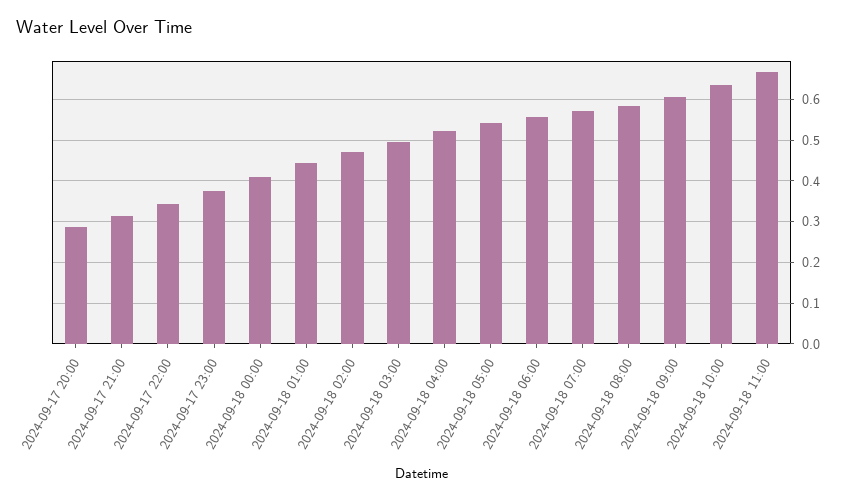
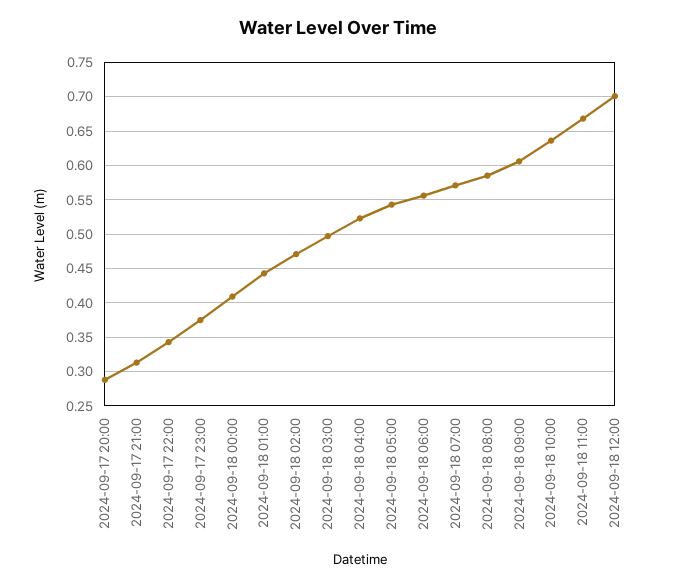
2024-09-18 12:00: none -> 0.7

